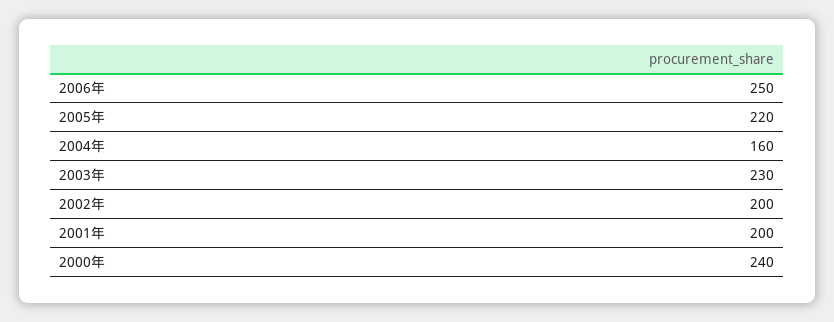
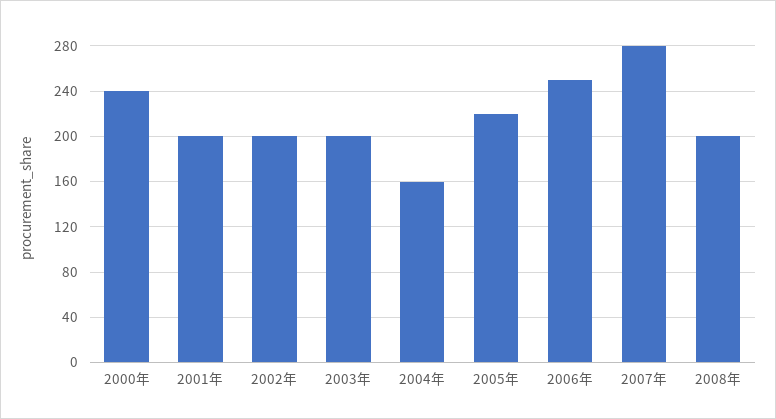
2003年: 230 -> 200
2007年: none -> 280
2008年: none -> 200

